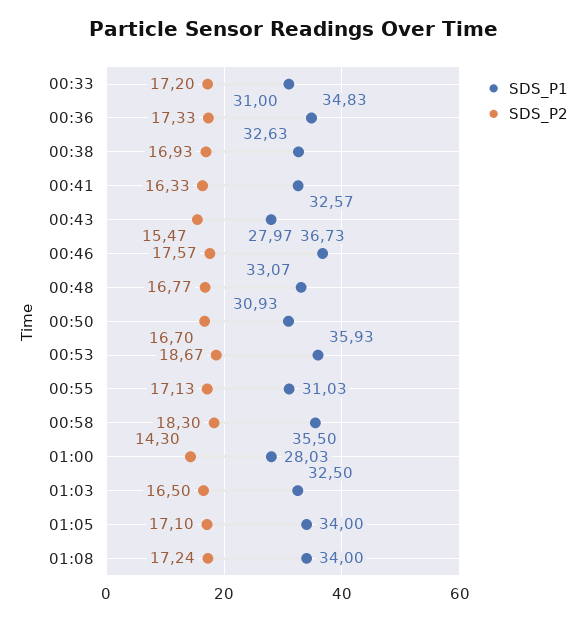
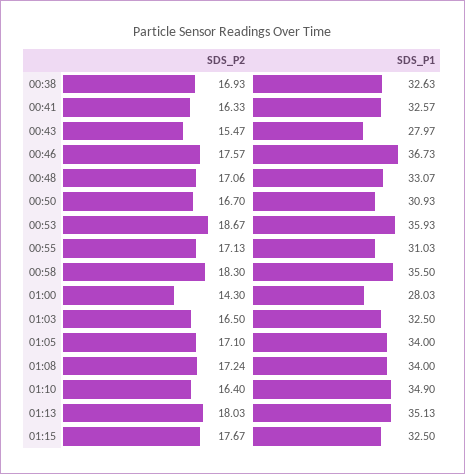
SDS_P1, 00:33: 31 -> none
SDS_P2, 00:33: 17.2 -> none
SDS_P1, 00:36: 34.83 -> none
SDS_P2, 00:36: 17.33 -> none
SDS_P2, 00:48: 16.77 -> 17.06
SDS_P2, 01:10: none -> 16.4
SDS_P1, 01:10: none -> 34.9
SDS_P2, 01:13: none -> 18.03
SDS_P1, 01:13: none -> 35.13
SDS_P2, 01:15: none -> 17.67
SDS_P1, 01:15: none -> 32.5

